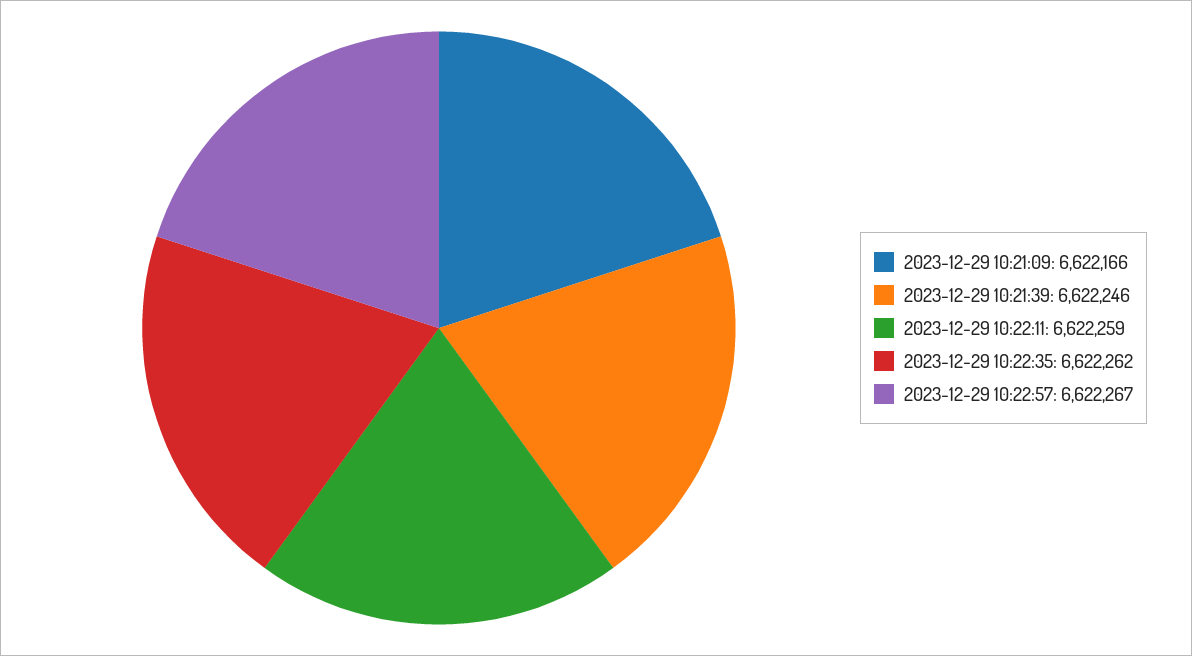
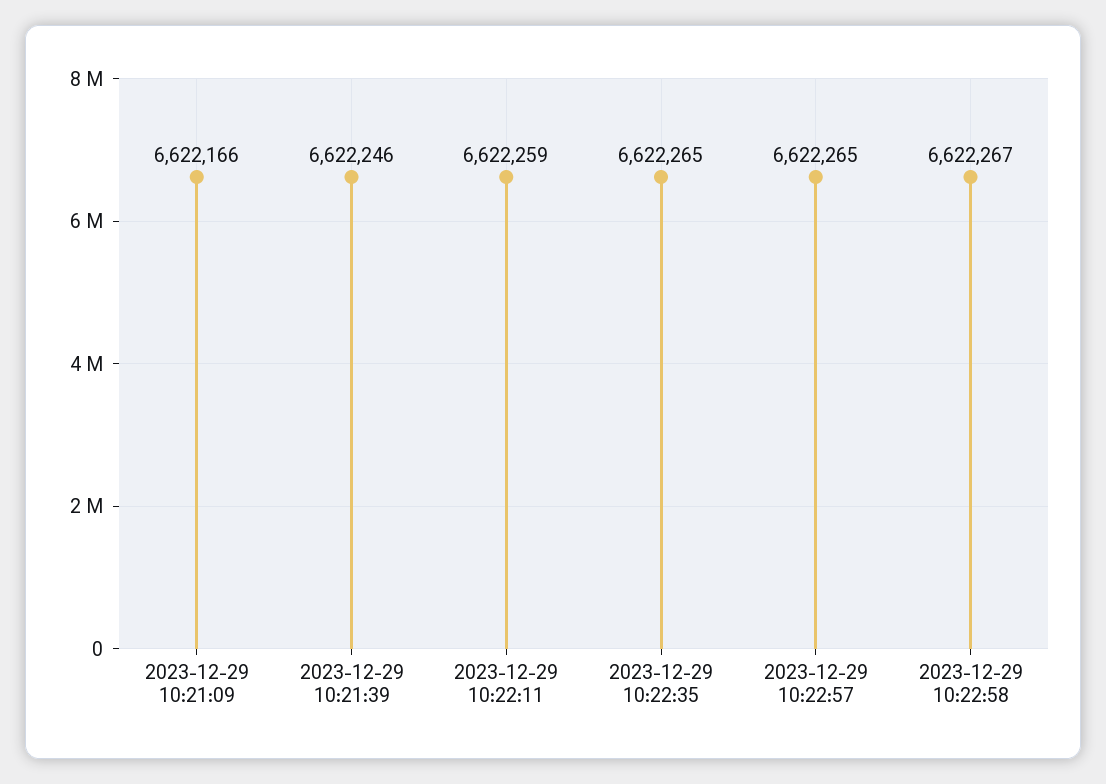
2023-12-29 10:22:35: 6622262 -> 6622265
2023-12-29 10:22:57: 6622267 -> 6622265
2023-12-29 10:22:58: none -> 6622267

